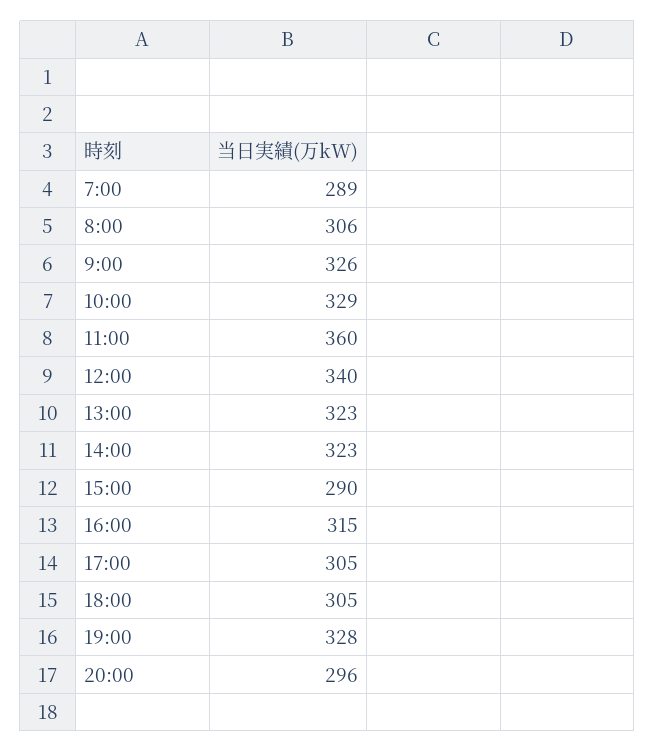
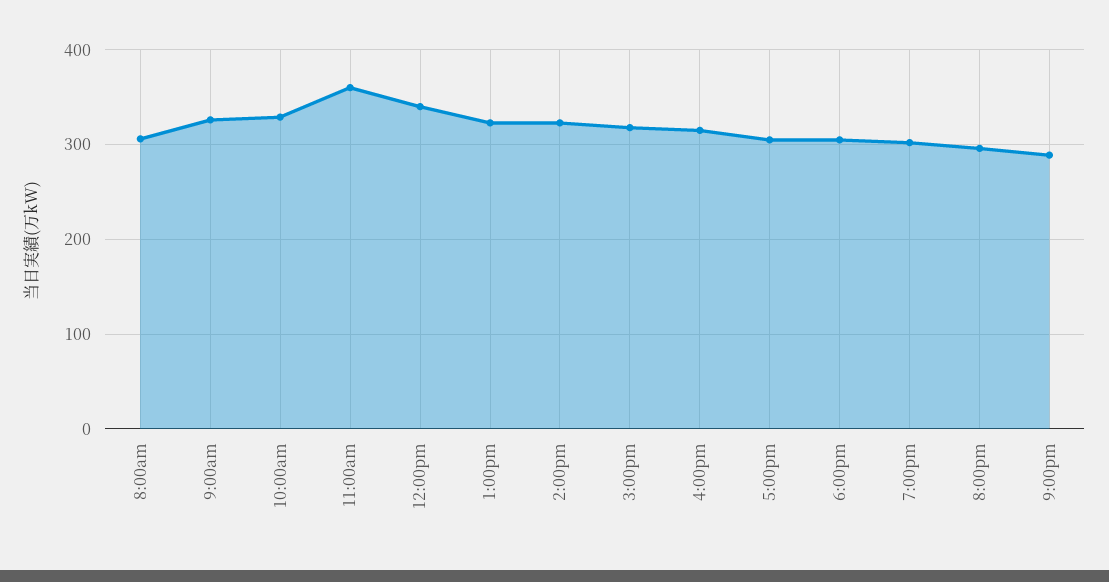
7:00: 289 -> none
15:00: 290 -> 320
19:00: 328 -> 300
9:00pm: none -> 290

